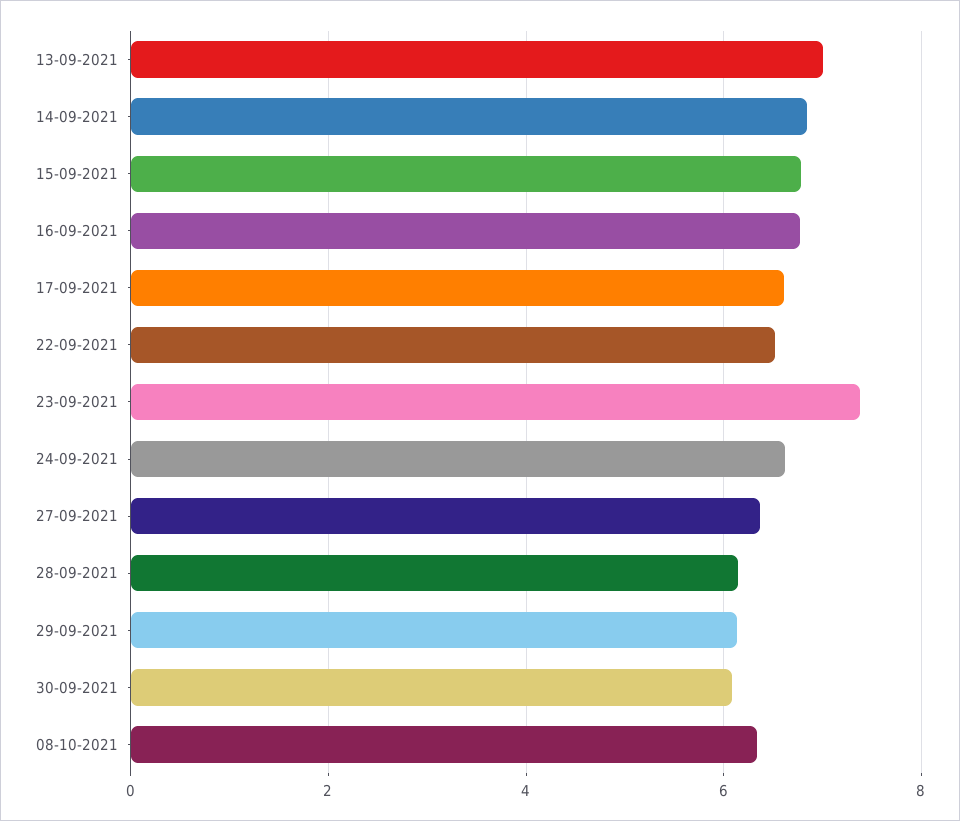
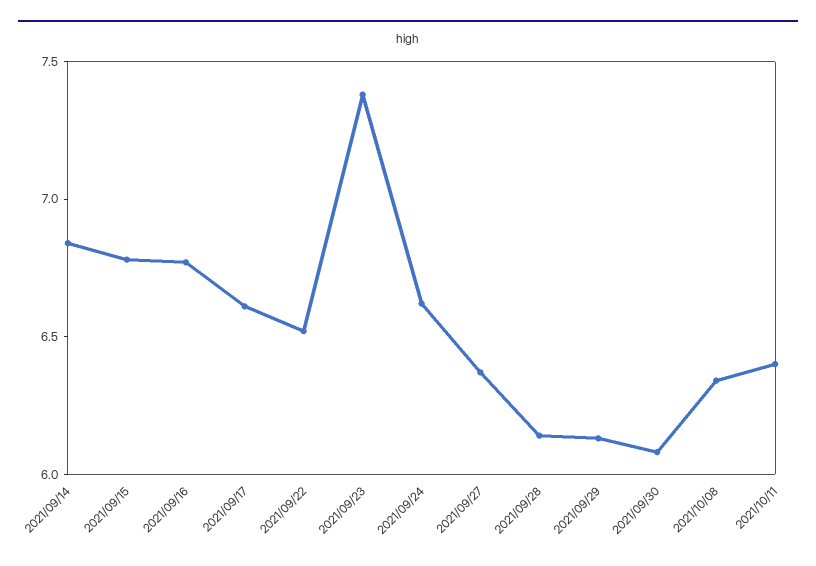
13-09-2021: 7 -> none
2021/10/11: none -> 6.4

